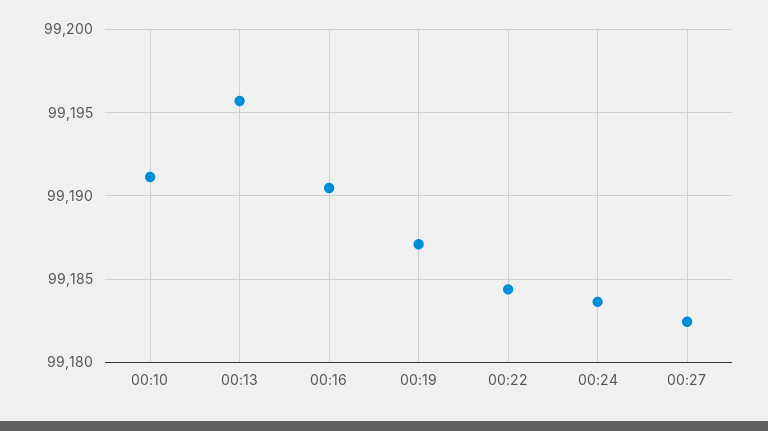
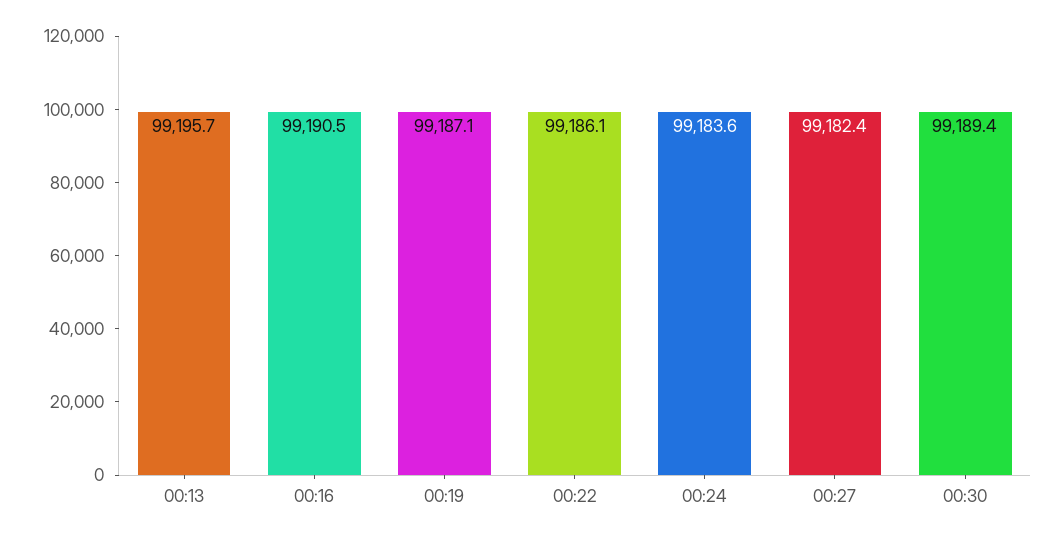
00:10: 99191 -> none
00:22: 99184.5 -> 99186.1
00:30: none -> 99189.4

